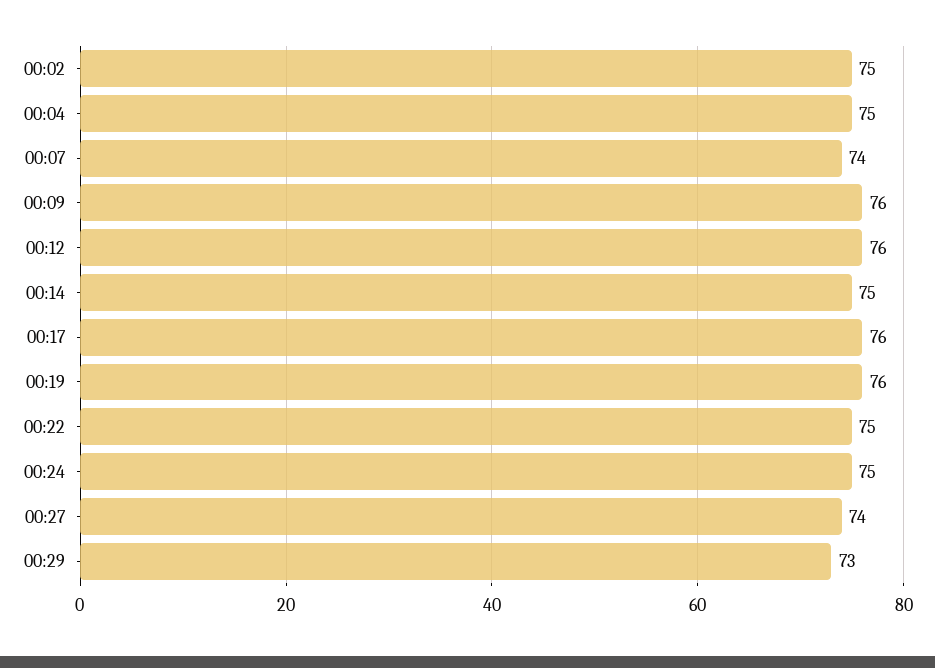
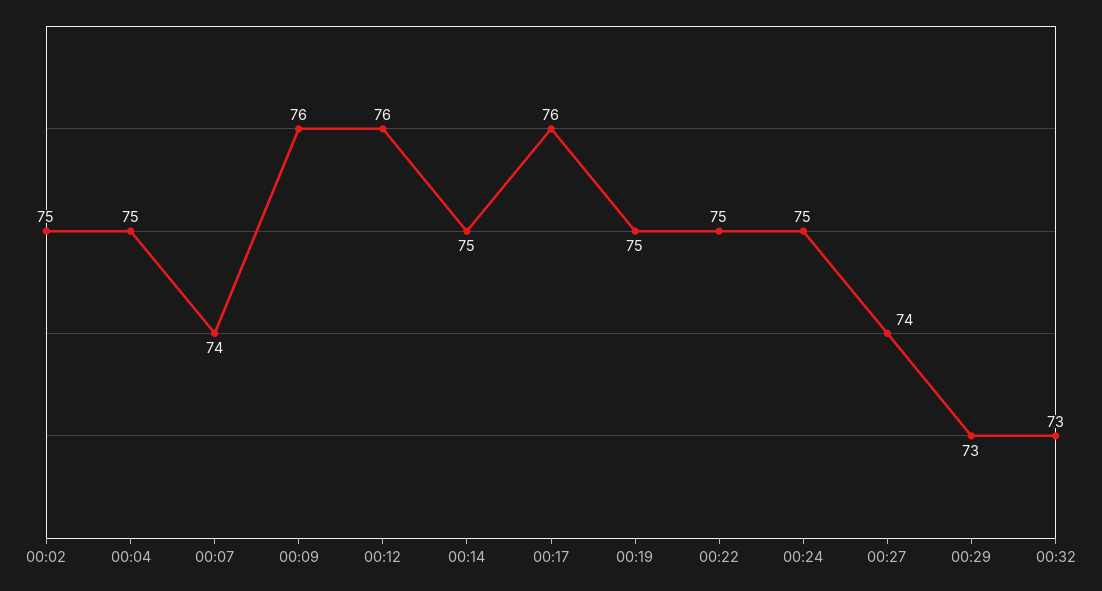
00:19: 76 -> 75
00:32: none -> 73

